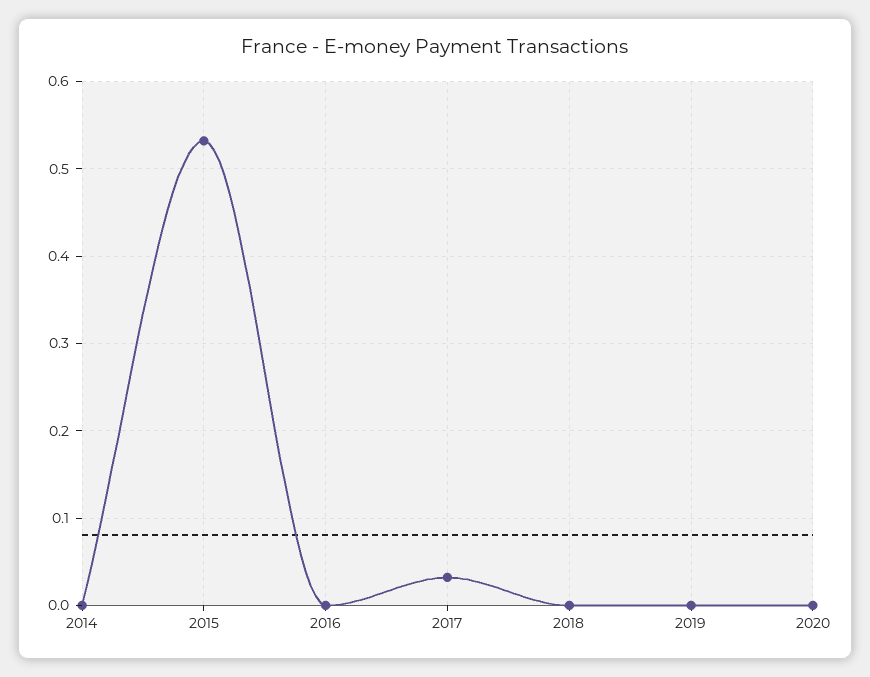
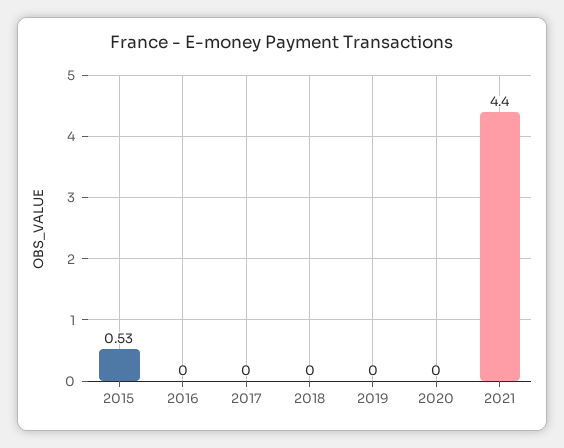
2014: 0 -> none
2017: 0.03 -> 0
2021: none -> 4.4

